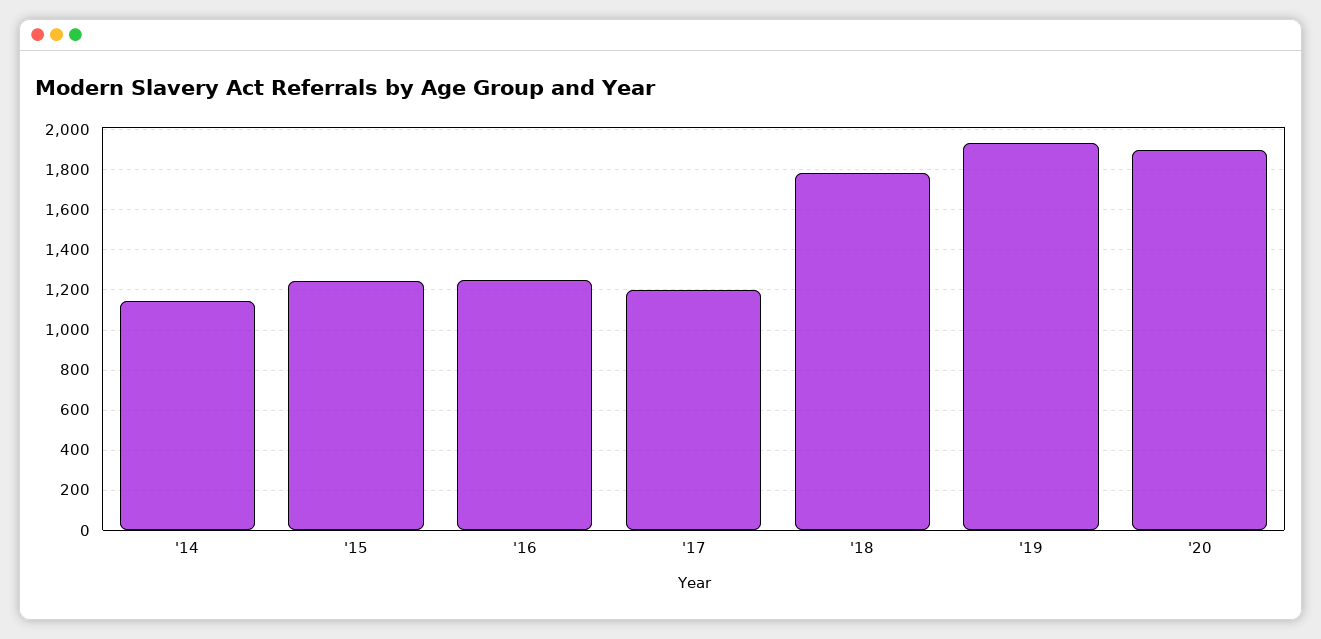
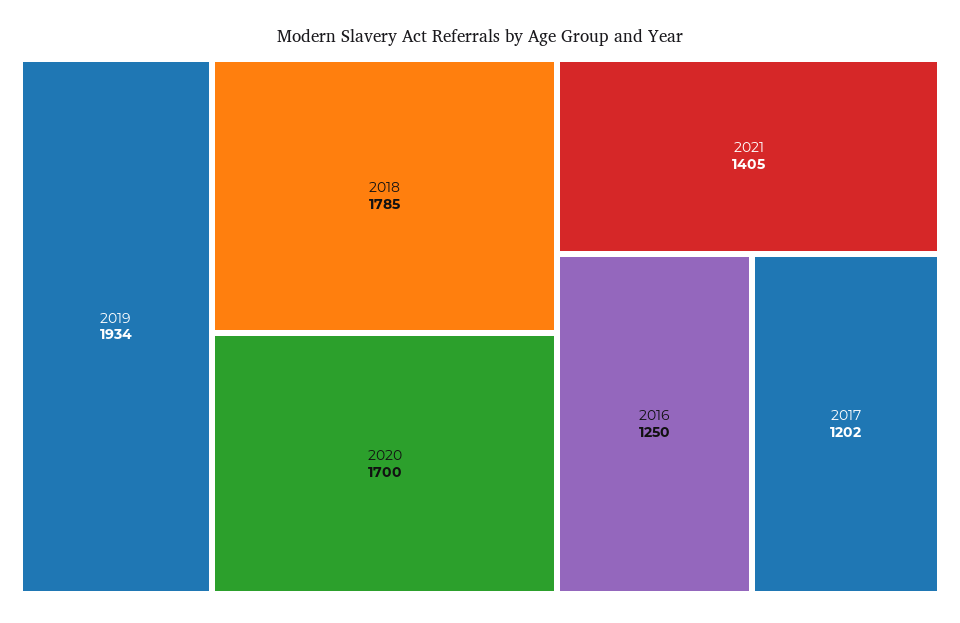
'14: 1150 -> none
'15: 1250 -> none
'20: 1900 -> 1700
2021: none -> 1405

